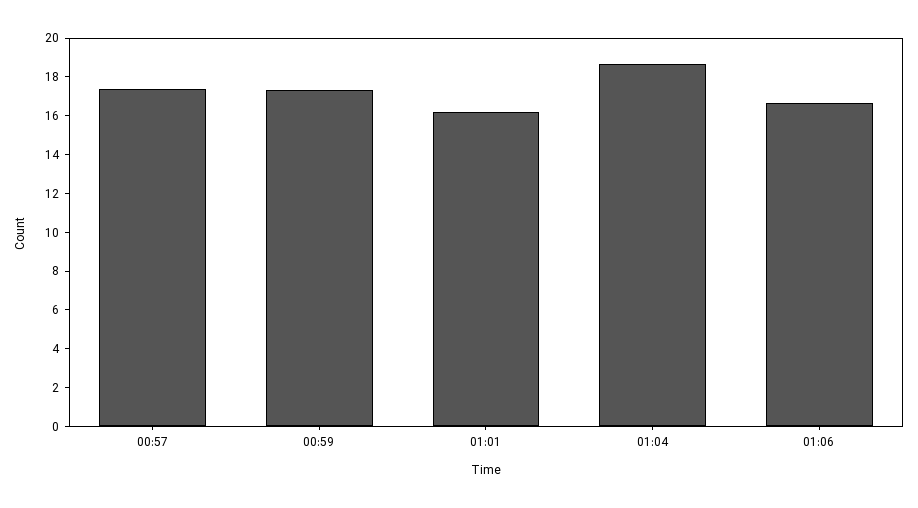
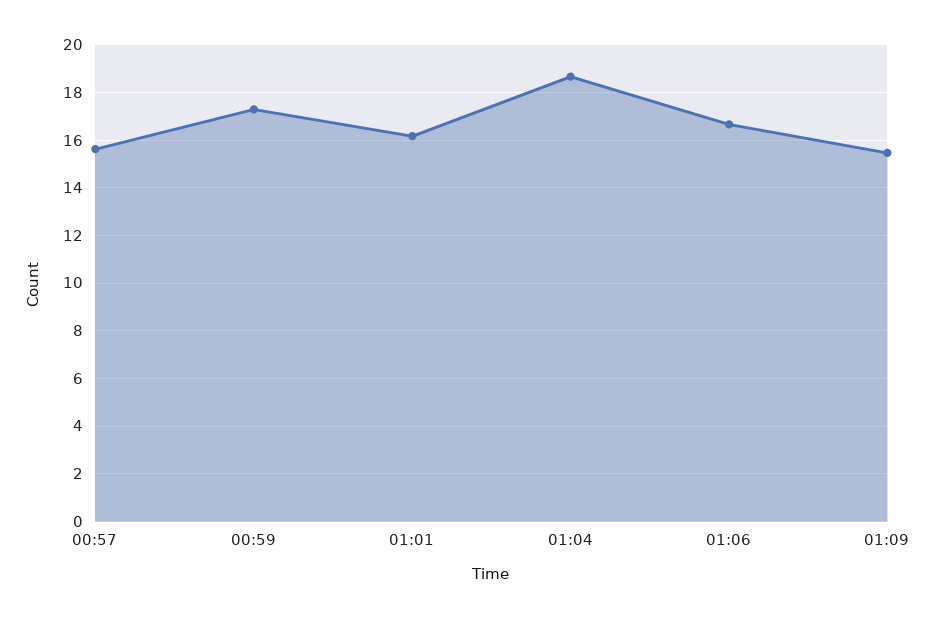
00:57: 17.5 -> 15.5
01:09: none -> 15.5

